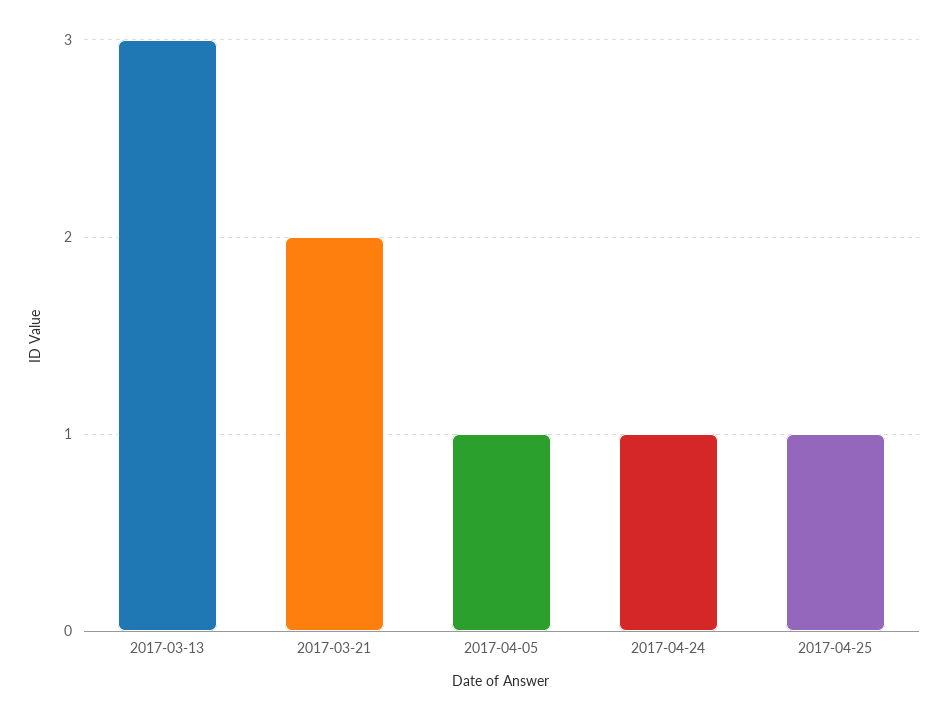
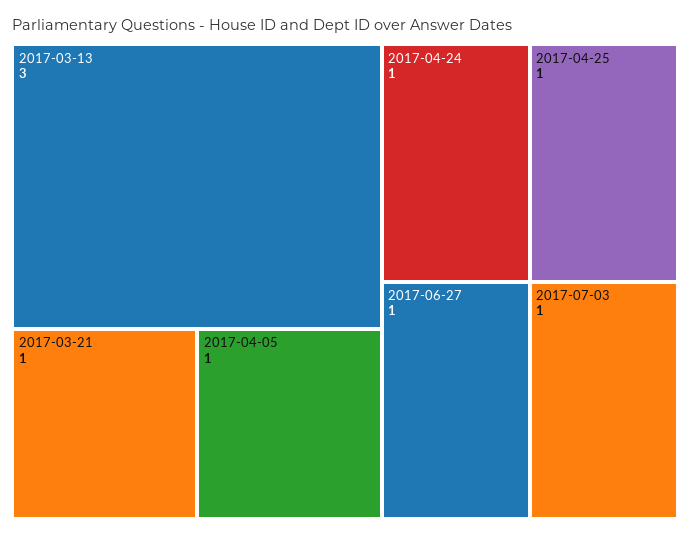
2017-03-21: 2 -> 1
2017-06-27: none -> 1
2017-07-03: none -> 1

